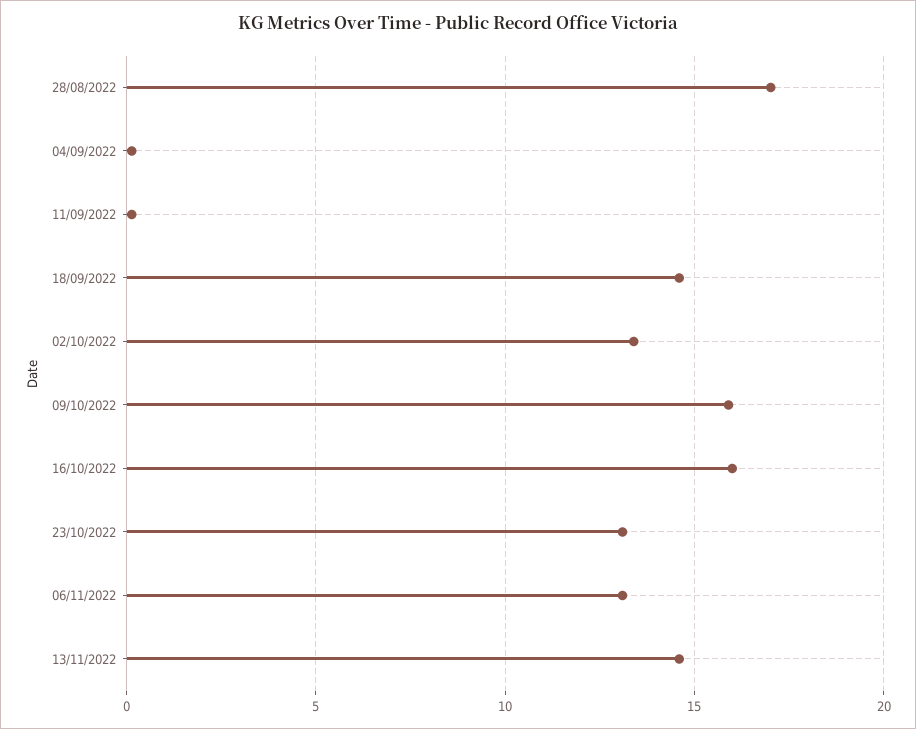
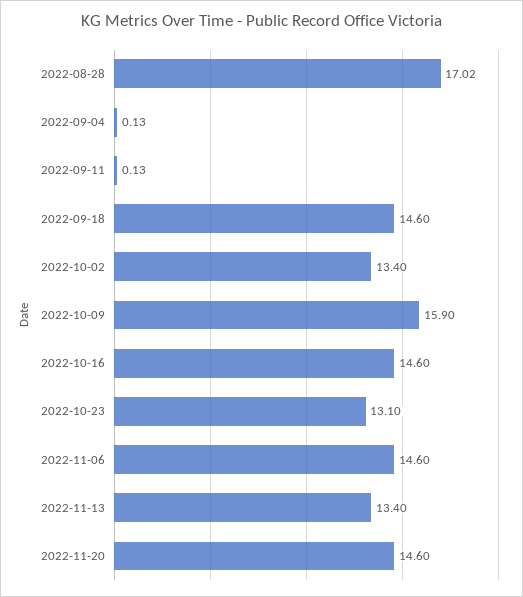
16/10/2022: 16 -> 14.6
06/11/2022: 13 -> 14.6
13/11/2022: 14.5 -> 13.4
2022-11-20: none -> 14.6

